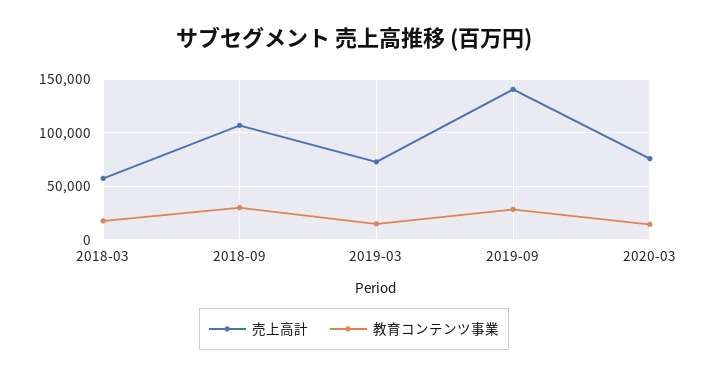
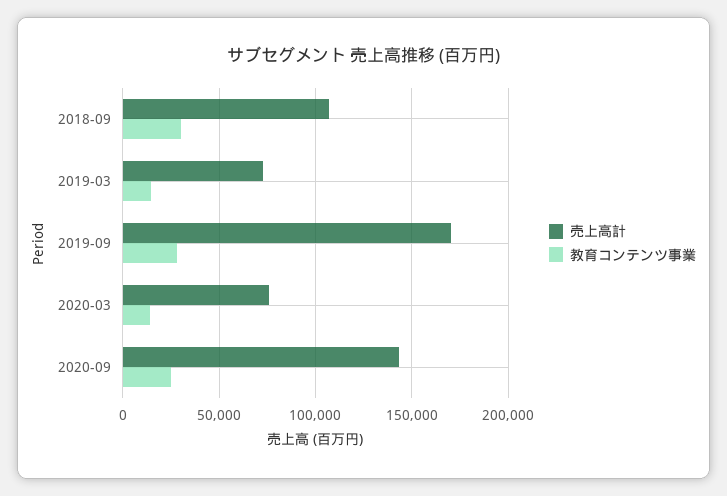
売上高計, 2018-03: 60000 -> none
教育コンテンツ事業, 2018-03: 20000 -> none
売上高計, 2019-09: 140000 -> 170000
売上高計, 2020-09: none -> 145000
教育コンテンツ事業, 2020-09: none -> 25000

